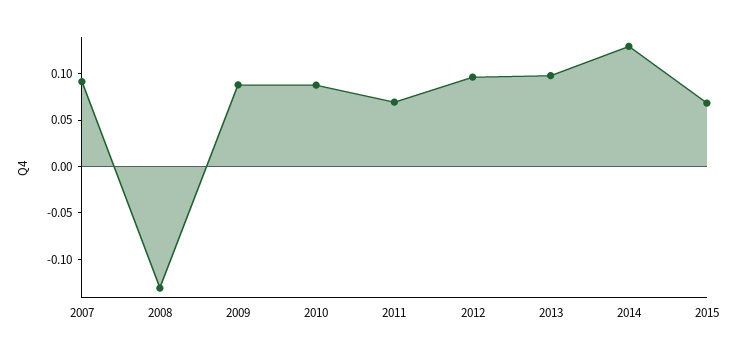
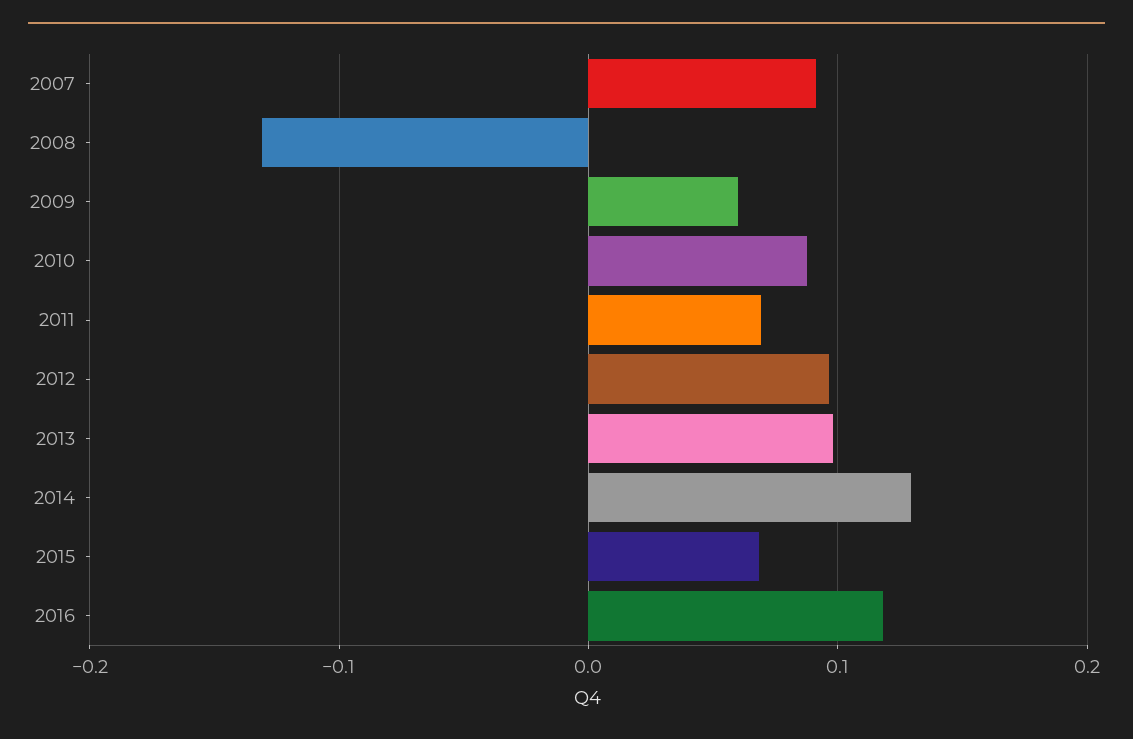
2009: 0.09 -> 0.06
2016: none -> 0.12

